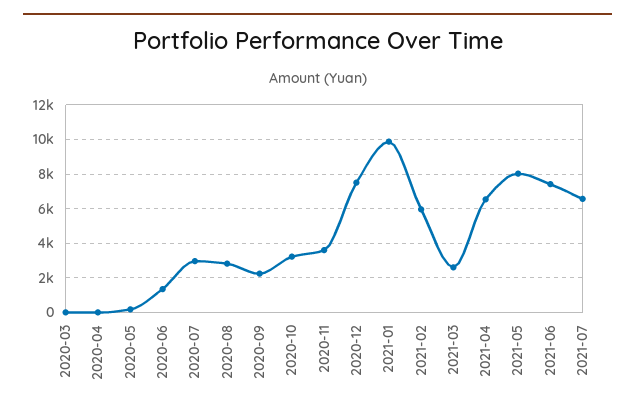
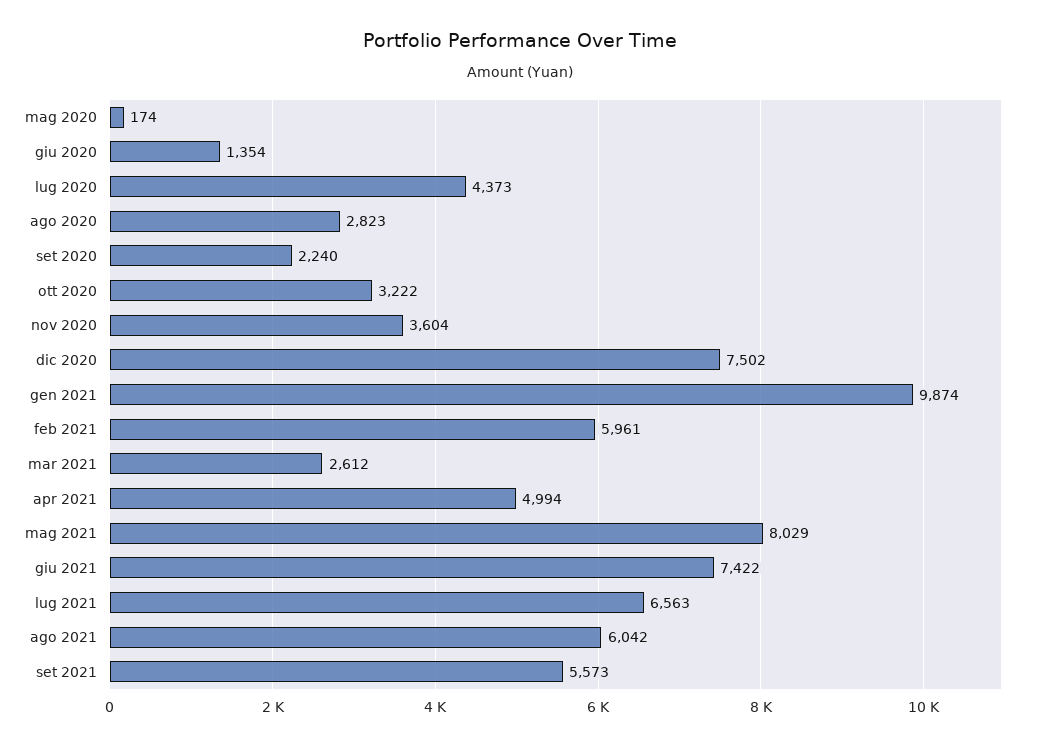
2020-03: 0 -> none
2020-04: 0 -> none
2020-07: 3000 -> 4373
2021-04: 6500 -> 4994
ago 2021: none -> 6042
set 2021: none -> 5573

